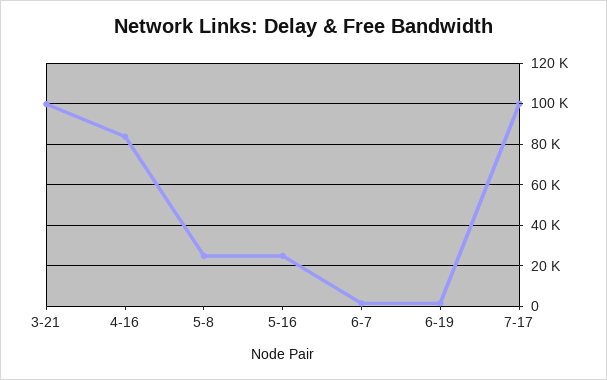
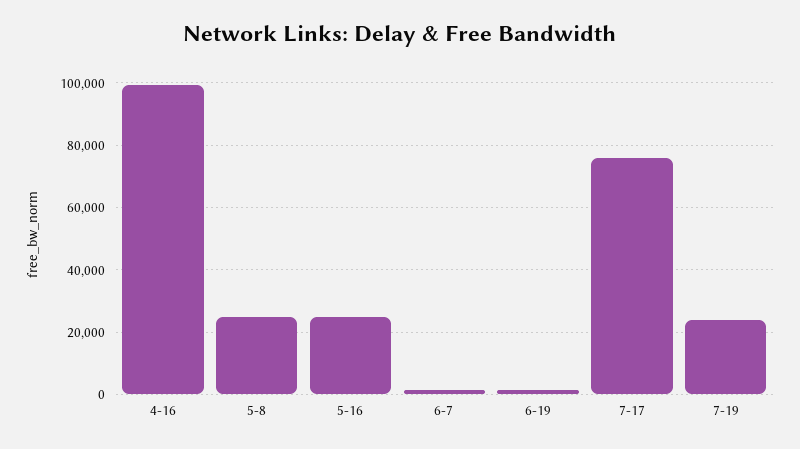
3-21: 100000 -> none
4-16: 85000 -> 100000
7-17: 100000 -> 76000
7-19: none -> 24000

